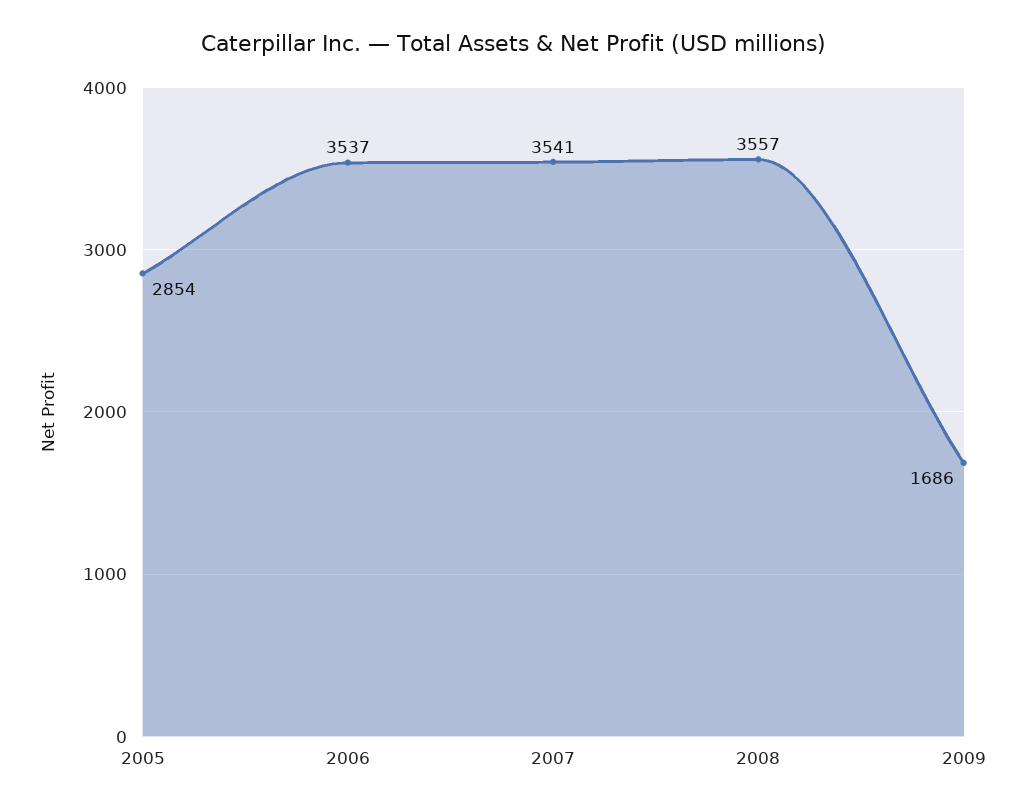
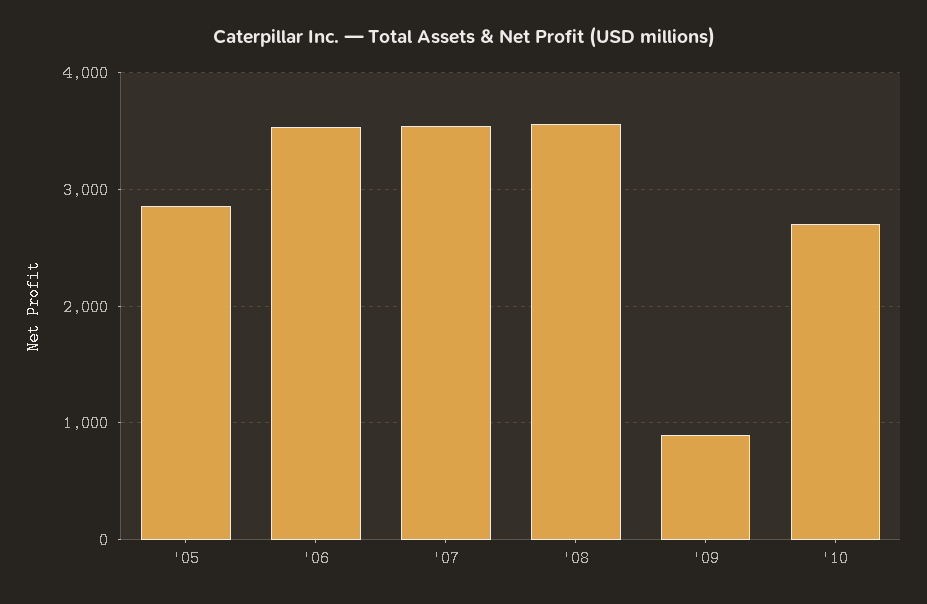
2009: 1686 -> 900
'10: none -> 2700

